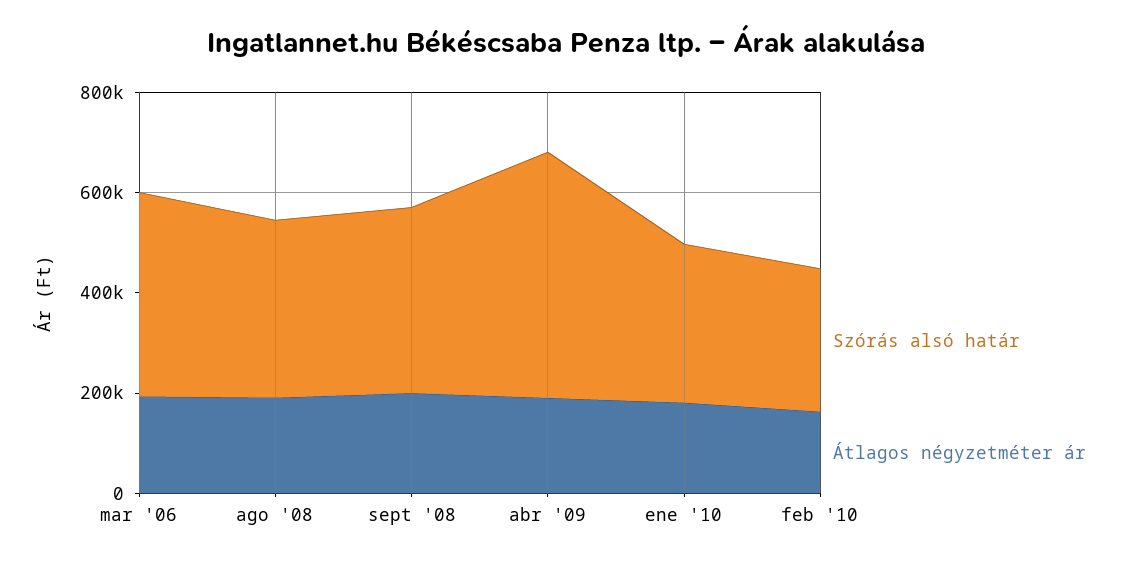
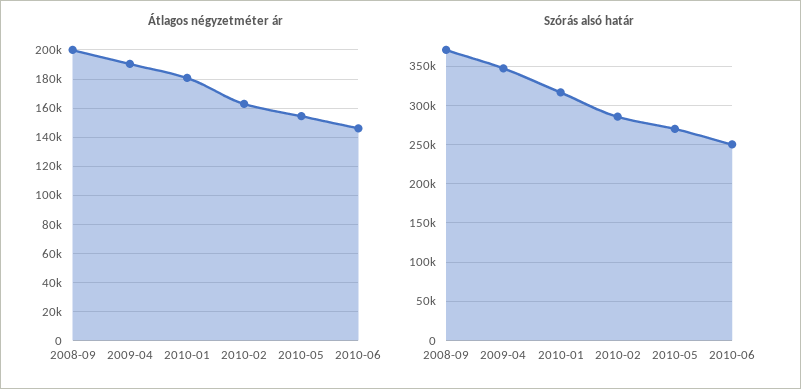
Szórás alsó határ, mar '06: 400000 -> none
Átlagos négyzetméter ár, mar '06: 200000 -> none
Szórás alsó határ, ago '08: 350000 -> none
Átlagos négyzetméter ár, ago '08: 200000 -> none
Szórás alsó határ, abr '09: 500000 -> 350000
Átlagos négyzetméter ár, 2010-05: none -> 155000
Átlagos négyzetméter ár, 2010-06: none -> 145000
Szórás alsó határ, 2010-05: none -> 270000
Szórás alsó határ, 2010-06: none -> 250000

